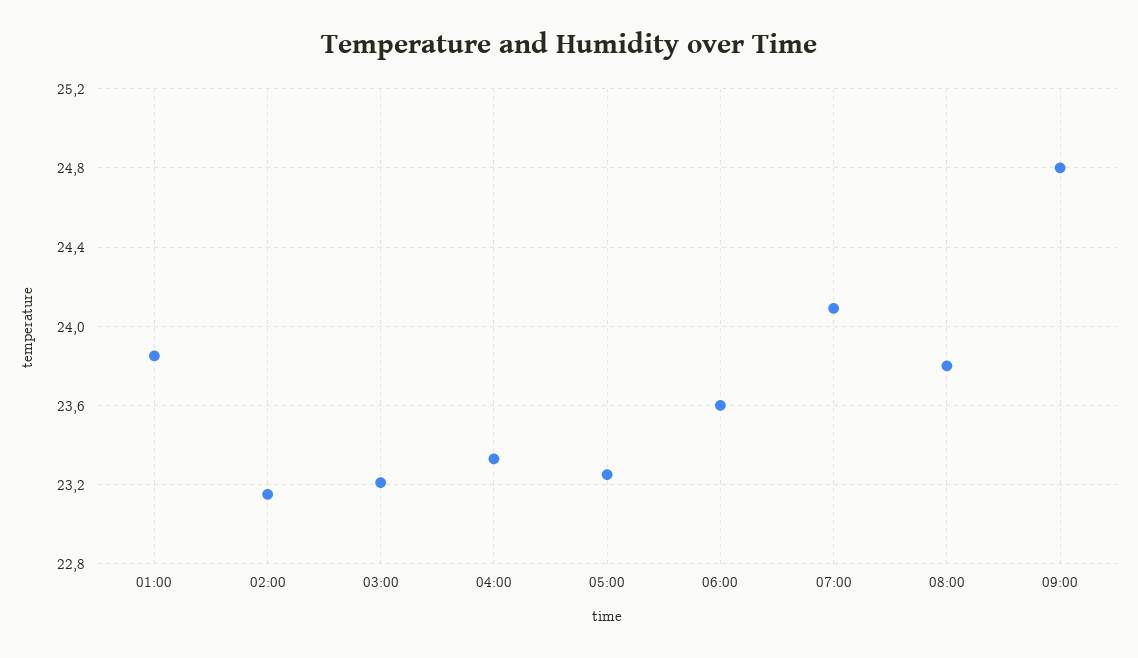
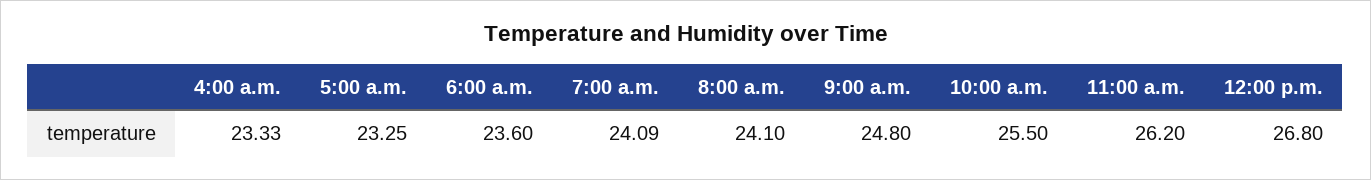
01:00: 23.85 -> none
02:00: 23.15 -> none
03:00: 23.2 -> none
08:00: 23.8 -> 24.1
10:00 a.m.: none -> 25.5
11:00 a.m.: none -> 26.2
12:00 p.m.: none -> 26.8

